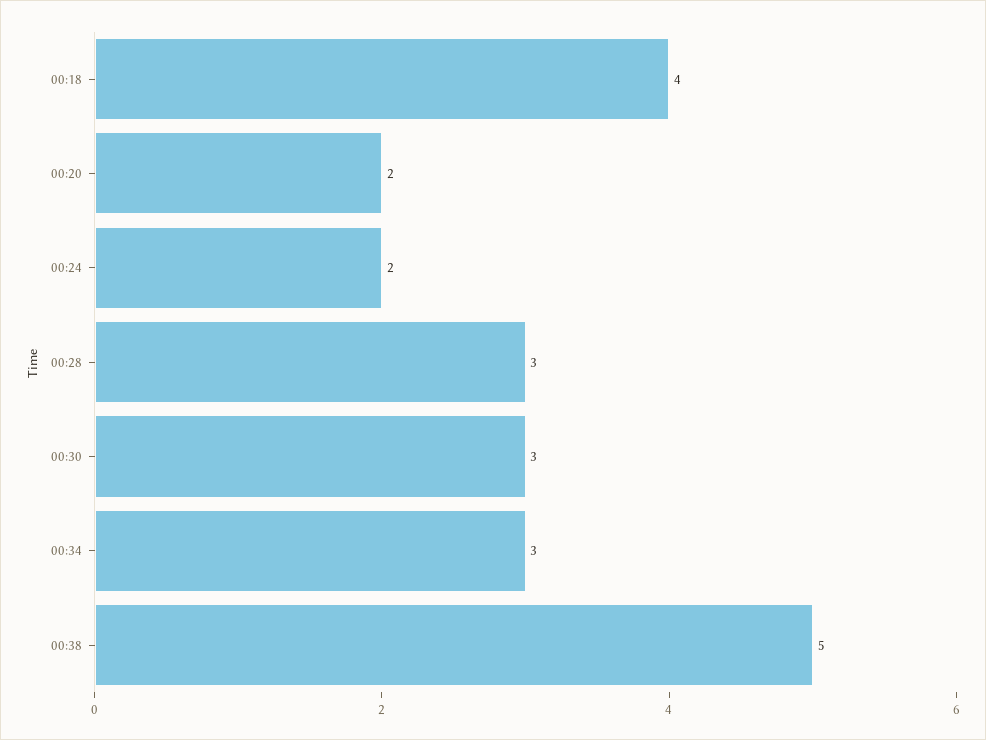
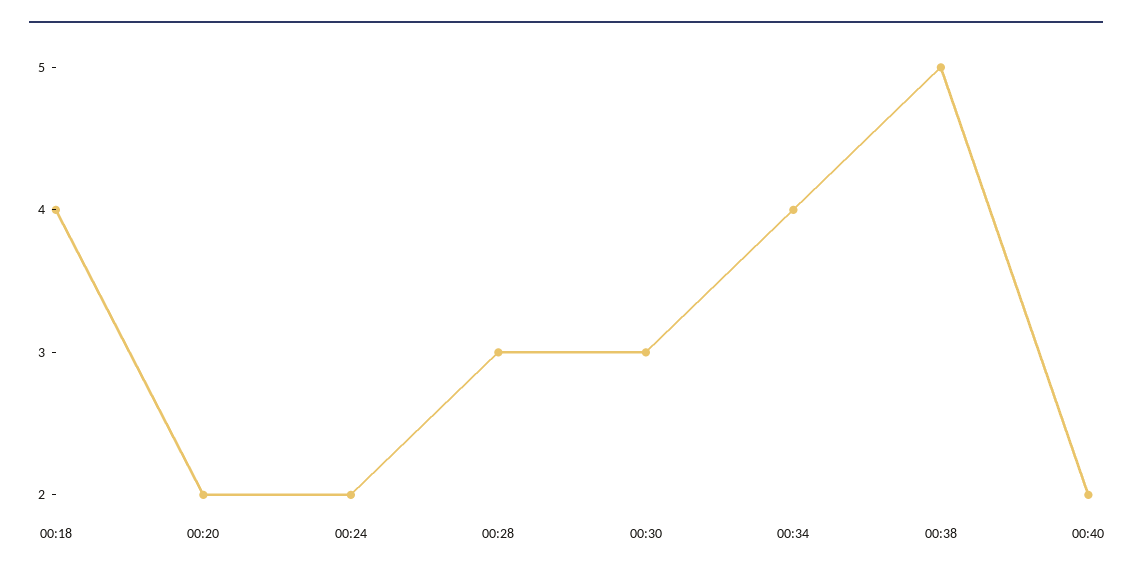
00:34: 3 -> 4
00:40: none -> 2

